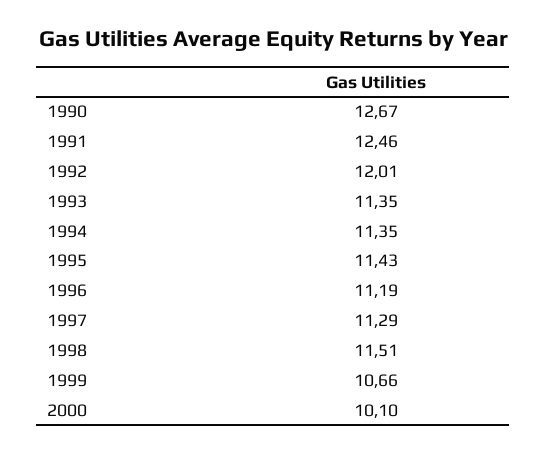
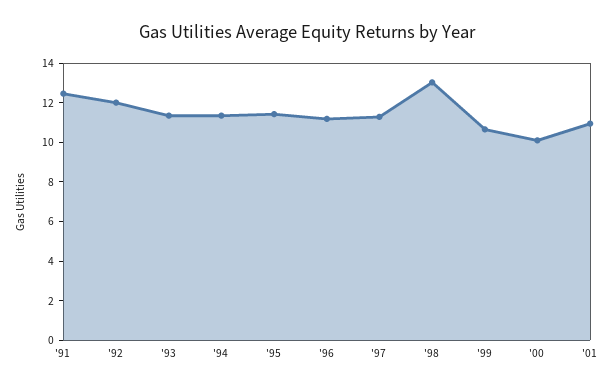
1990: 12.67 -> none
1998: 11.51 -> 13
'01: none -> 11

